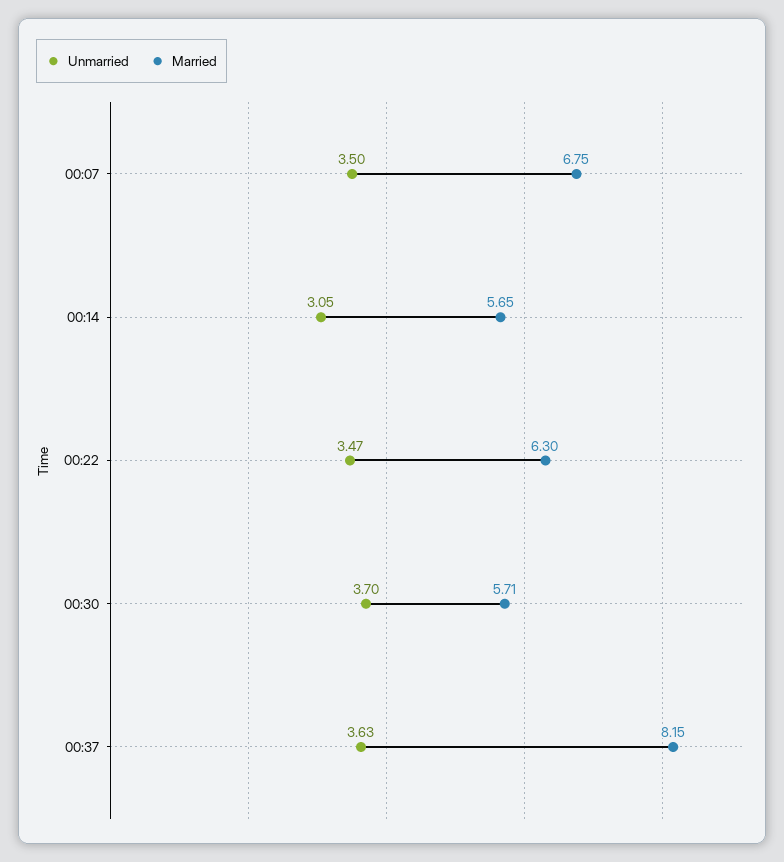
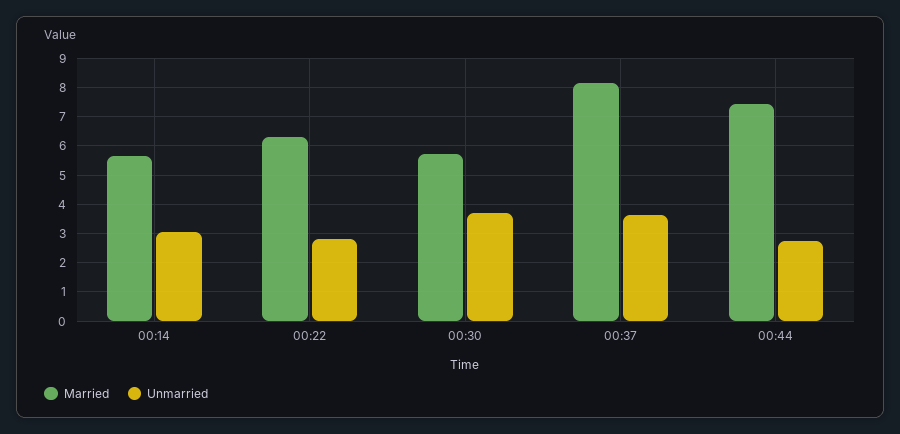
Unmarried, 00:07: 3.5 -> none
Married, 00:07: 6.75 -> none
Unmarried, 00:22: 3.47 -> 2.75
Married, 00:44: none -> 7.5
Unmarried, 00:44: none -> 2.75

